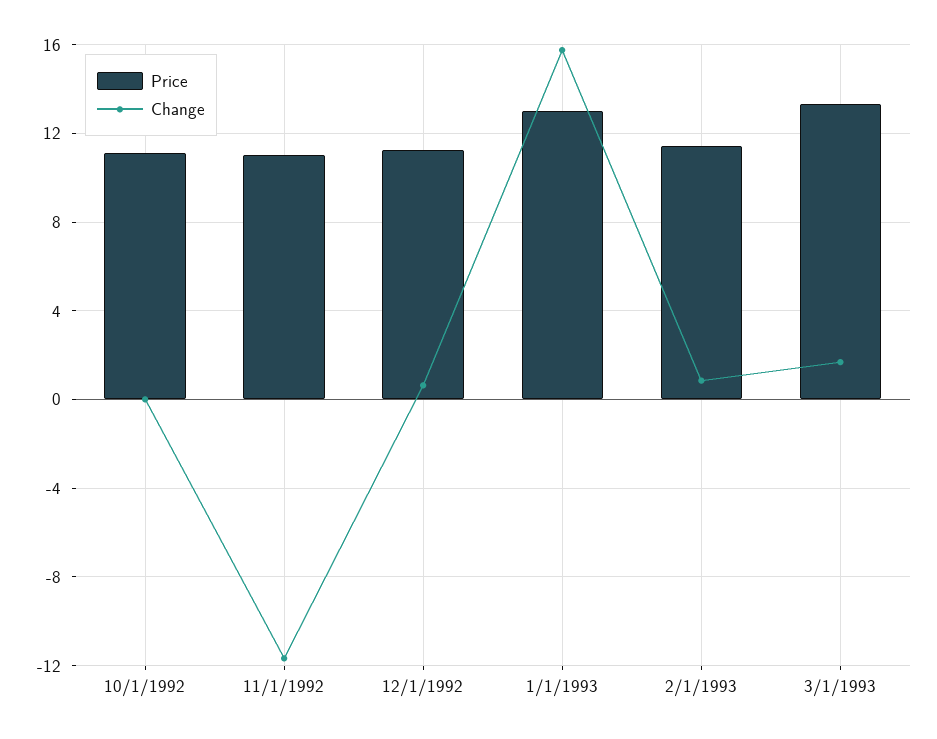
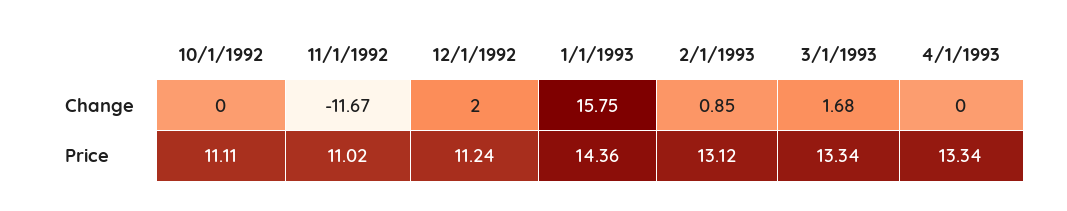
Change, 12/1/1992: 0.5 -> 2
Price, 1/1/1993: 13 -> 14.36
Price, 2/1/1993: 11.5 -> 13.12
Change, 4/1/1993: none -> 0
Price, 4/1/1993: none -> 13.34

